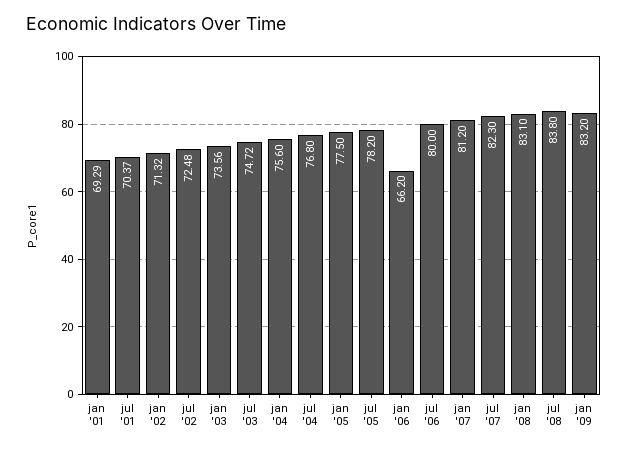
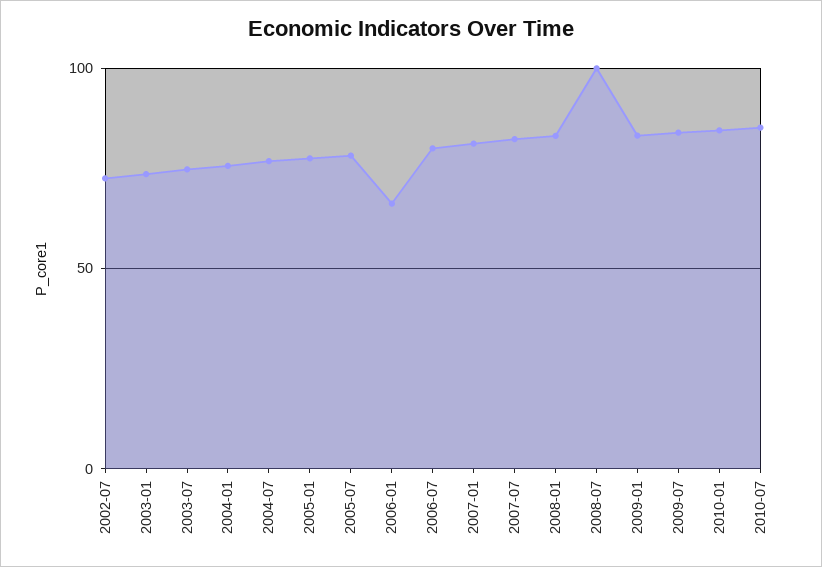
jan '01: 69.29 -> none
jul '01: 70.37 -> none
jan '02: 71.32 -> none
jul '08: 83.8 -> 100
2009-07: none -> 85
2010-01: none -> 85
2010-07: none -> 85

